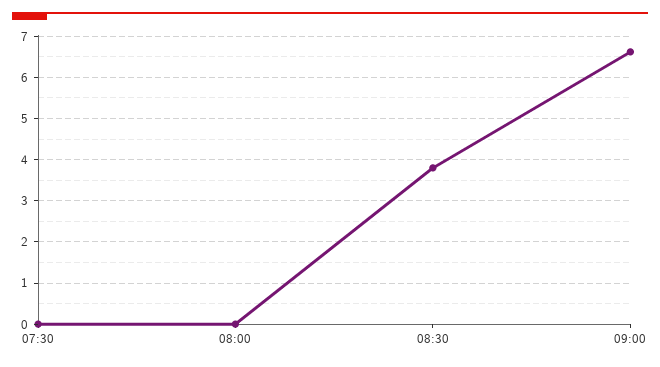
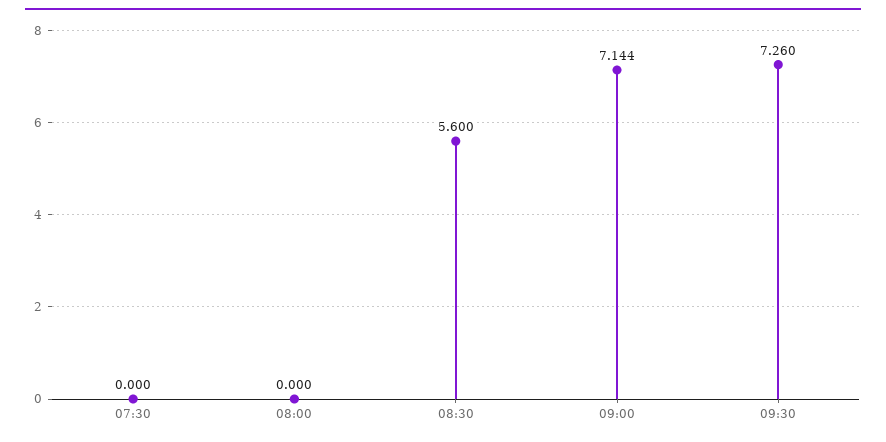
08:30: 3.8 -> 5.6
09:00: 6.6 -> 7.144
09:30: none -> 7.26

